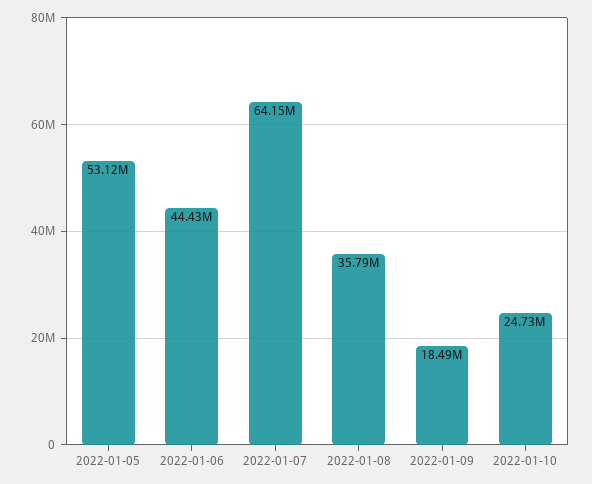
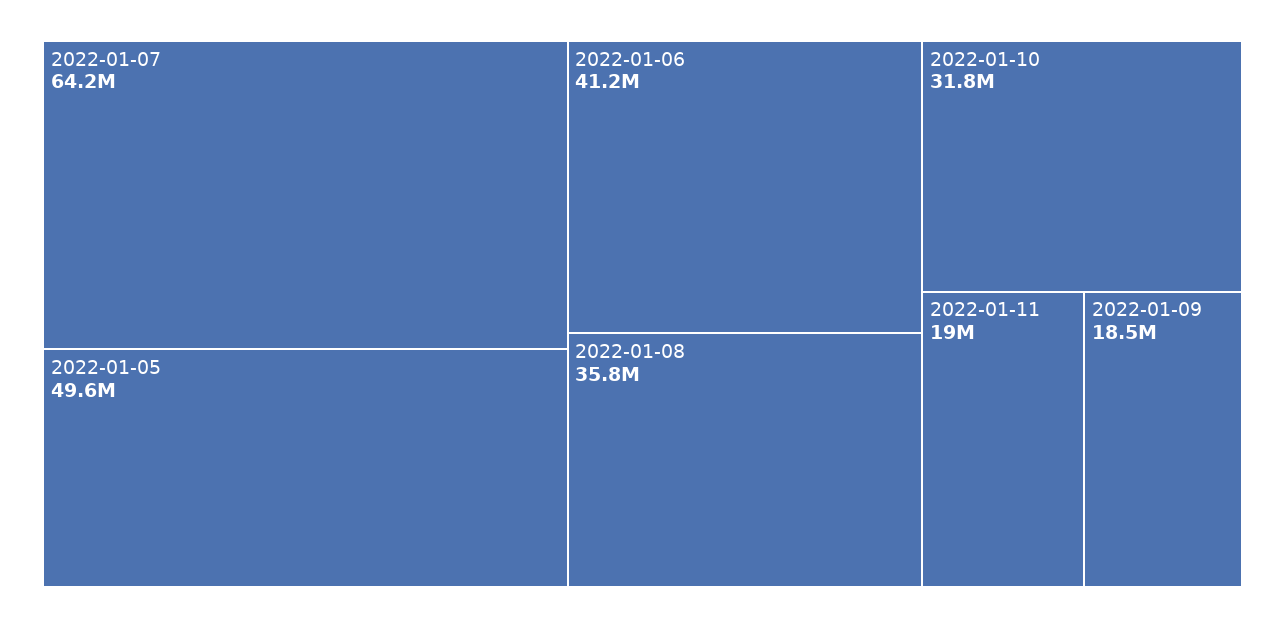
2022-01-05: 53120000 -> 49600000
2022-01-06: 44430000 -> 41200000
2022-01-10: 24730000 -> 31800000
2022-01-11: none -> 19000000

